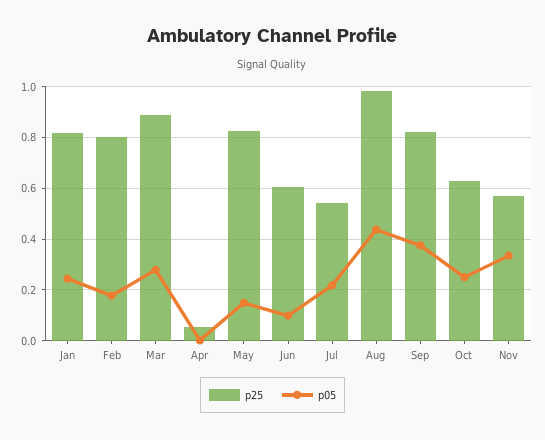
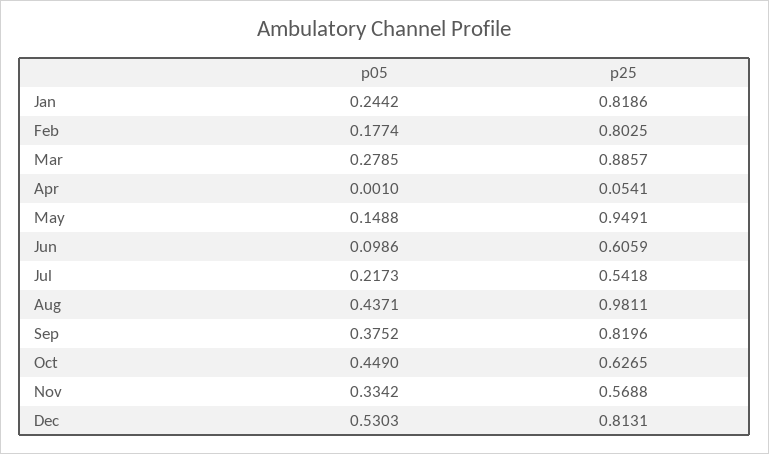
p25, May: 0.825 -> 0.9491
p05, Oct: 0.25 -> 0.449
p05, Dec: none -> 0.5303
p25, Dec: none -> 0.8131

